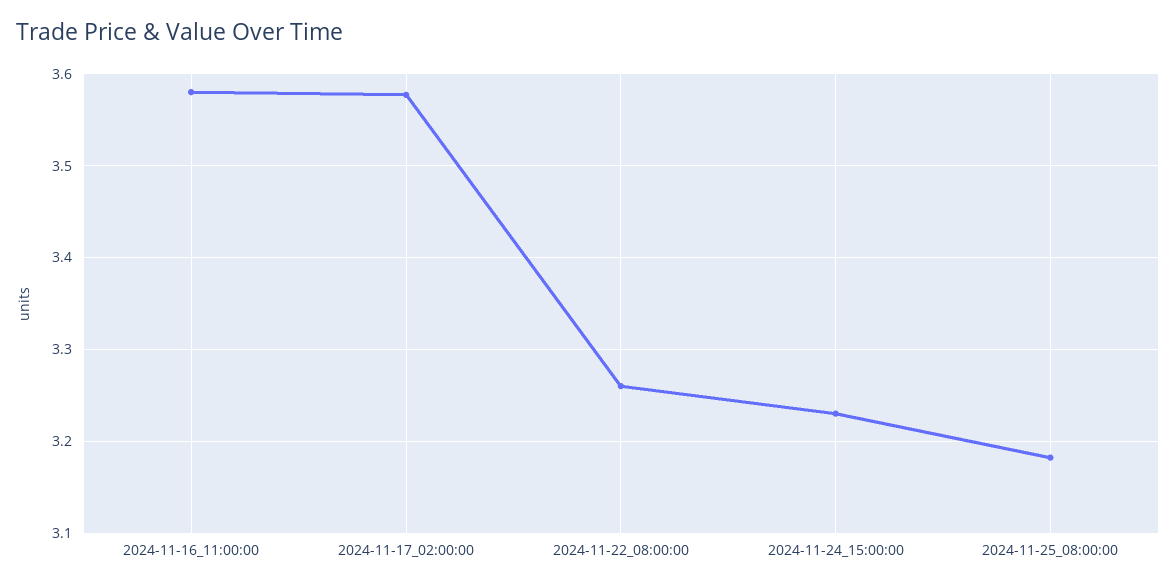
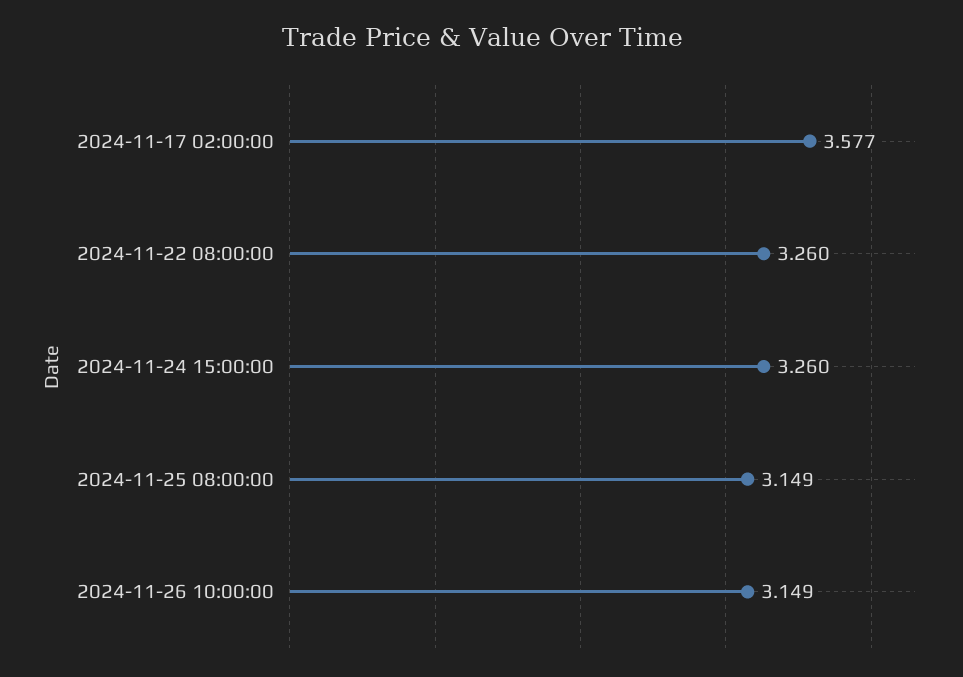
2024-11-16_11:00:00: 3.58 -> none
2024-11-24_15:00:00: 3.23 -> 3.26
2024-11-25_08:00:00: 3.18 -> 3.149
2024-11-26 10:00:00: none -> 3.149

